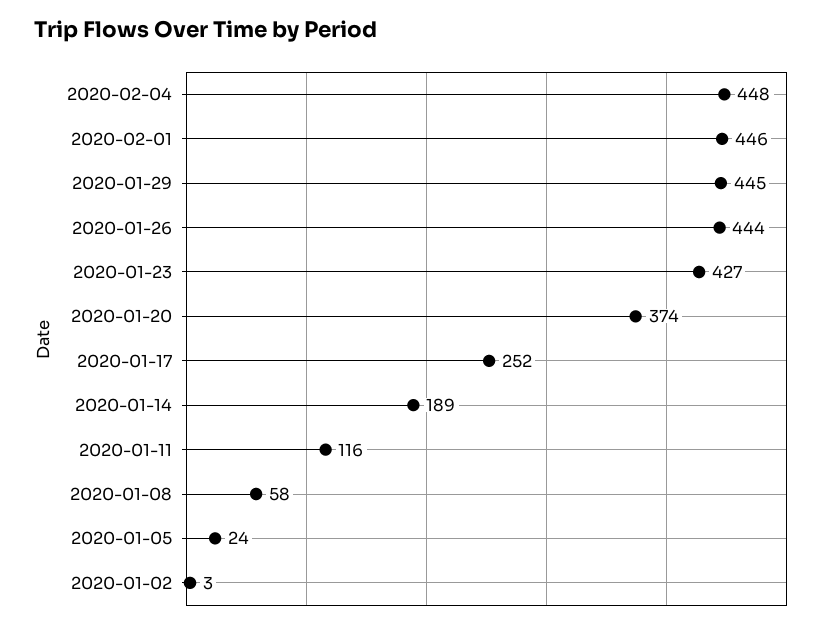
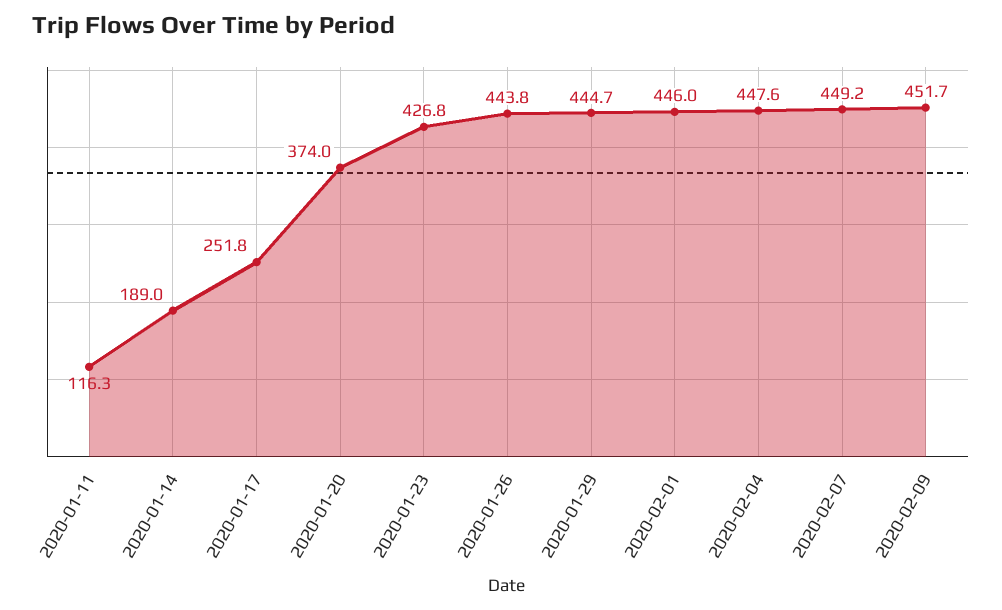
2020-01-08: 58 -> none
2020-01-05: 24 -> none
2020-01-02: 3 -> none
2020-02-07: none -> 449.2
2020-02-09: none -> 451.7

